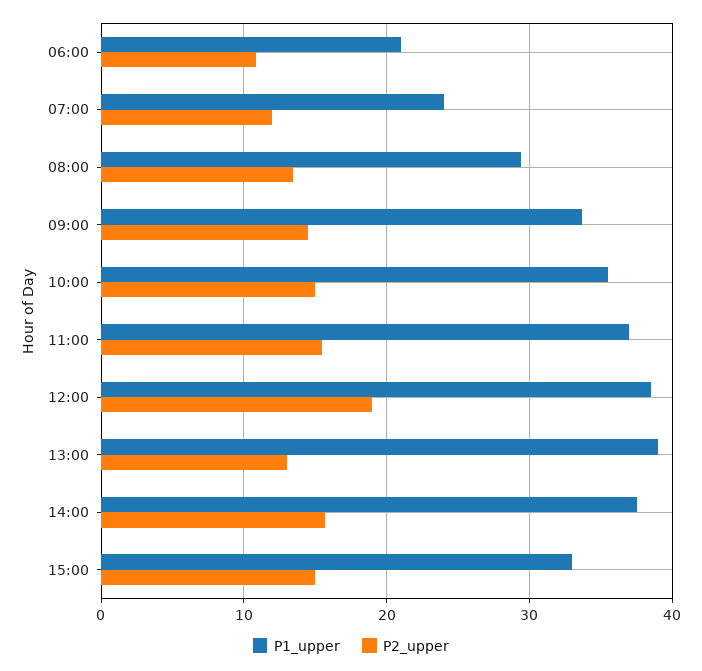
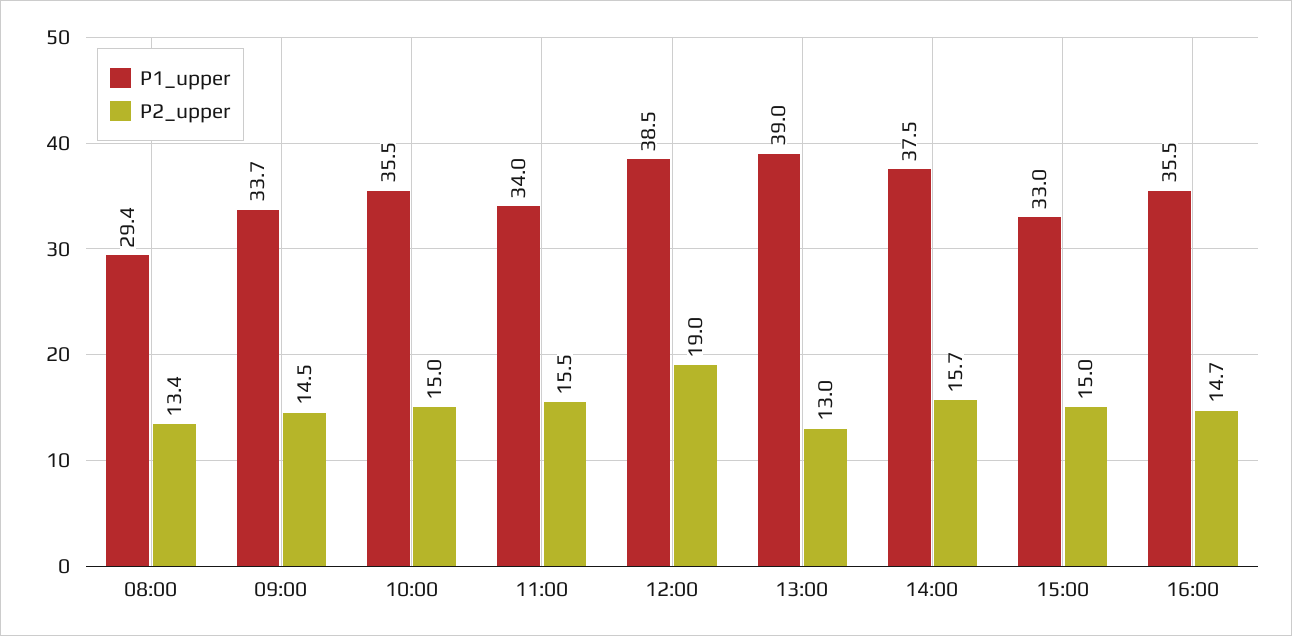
P1_upper, 06:00: 21 -> none
P2_upper, 06:00: 11 -> none
P1_upper, 07:00: 24 -> none
P2_upper, 07:00: 12 -> none
P1_upper, 11:00: 37 -> 34
P1_upper, 16:00: none -> 35.5
P2_upper, 16:00: none -> 14.7

